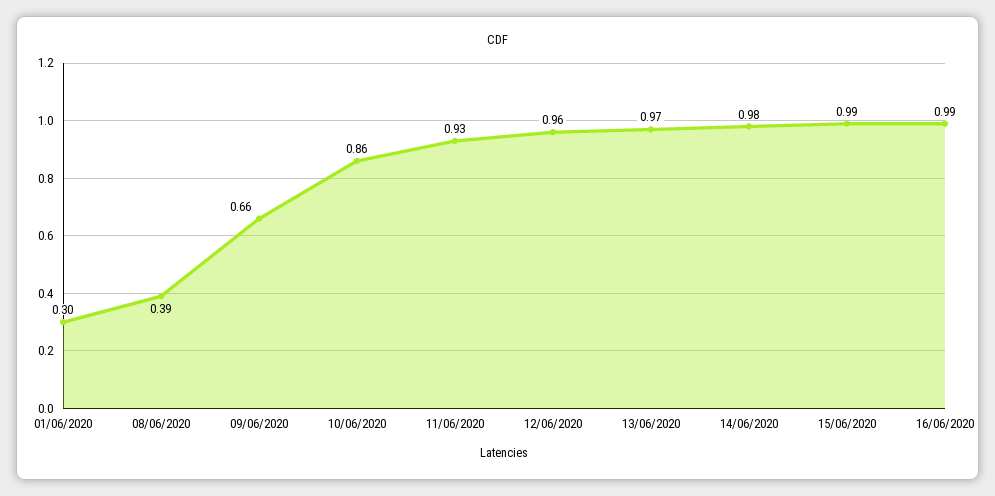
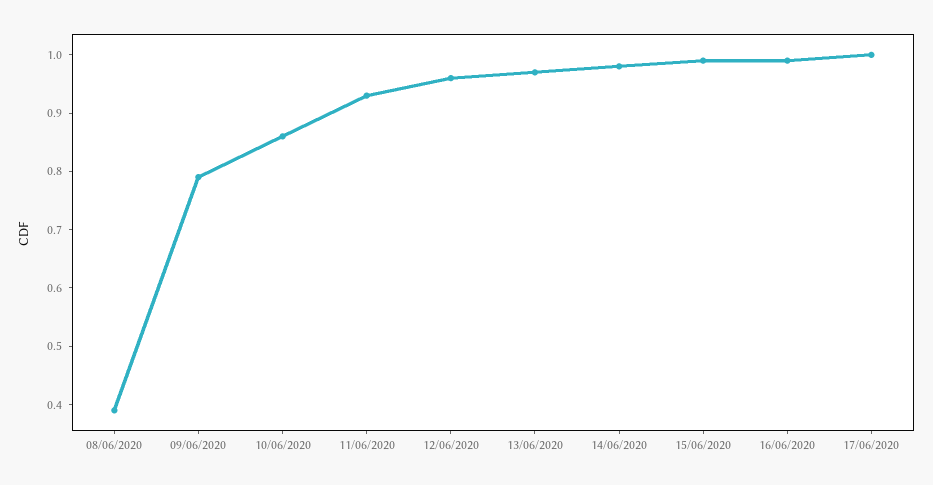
01/06/2020: 0.3 -> none
09/06/2020: 0.66 -> 0.8
17/06/2020: none -> 1

